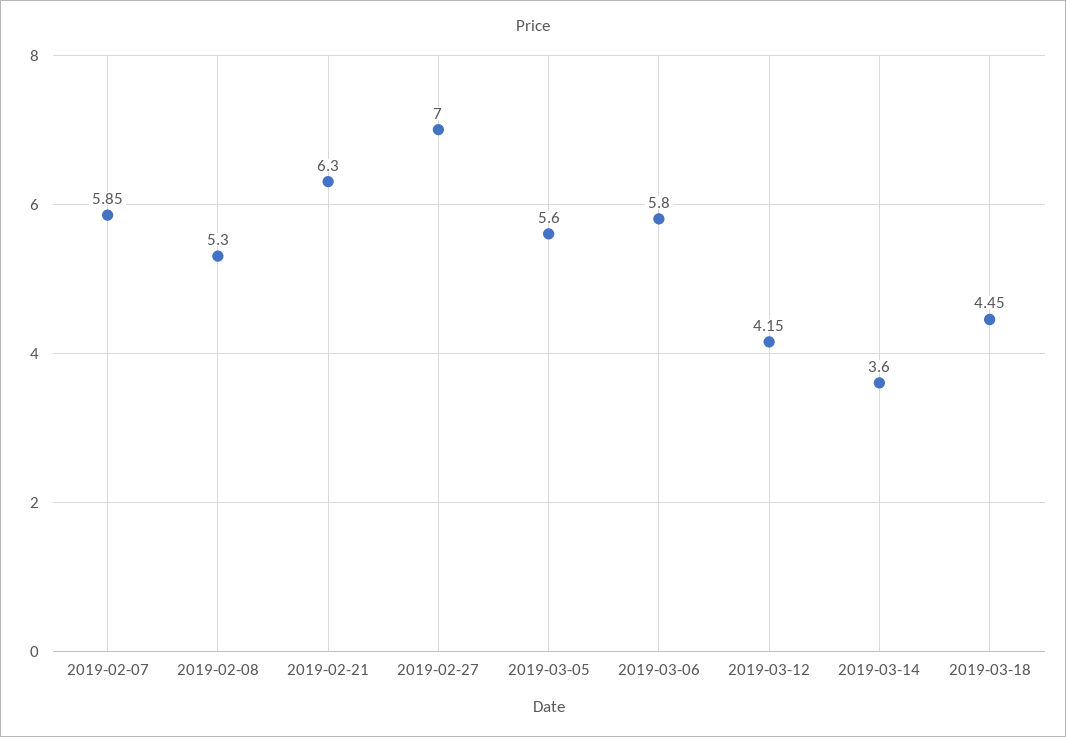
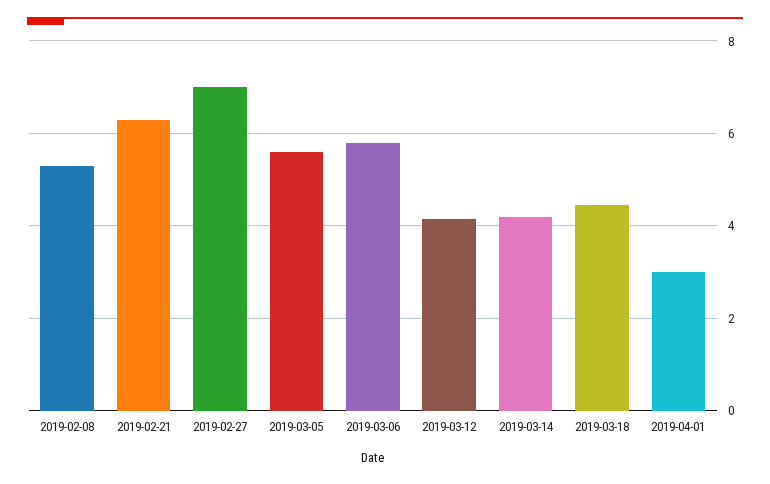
2019-02-07: 5.85 -> none
2019-03-14: 3.6 -> 4.2
2019-04-01: none -> 3

